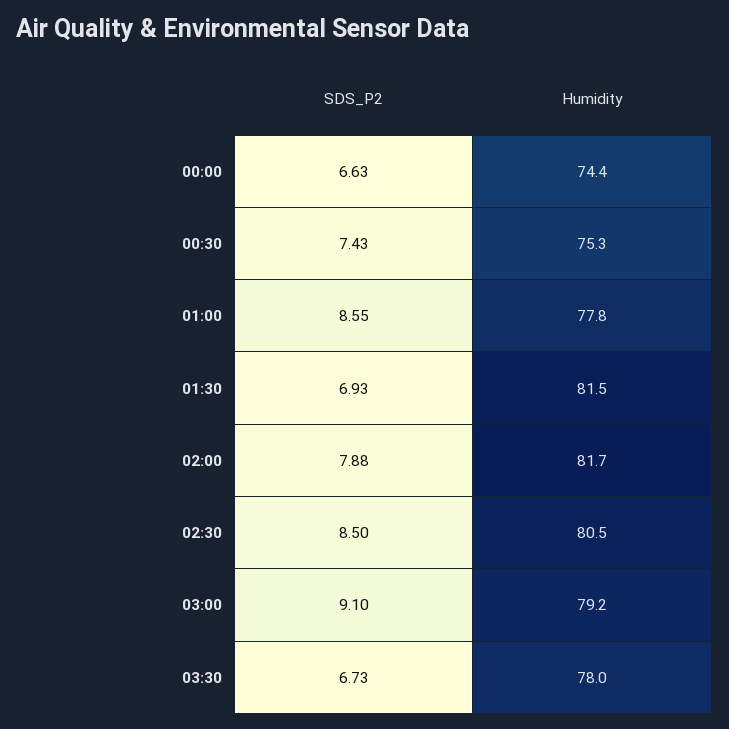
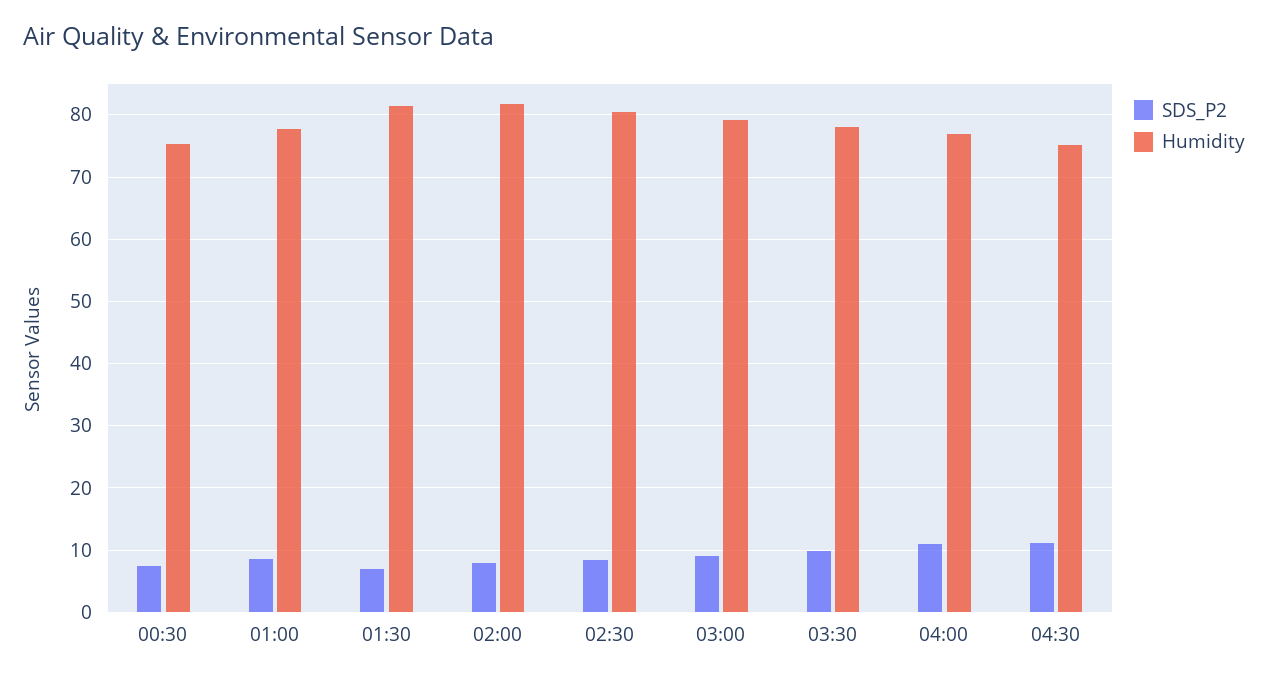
SDS_P2, 00:00: 6.63 -> none
Humidity, 00:00: 74.4 -> none
SDS_P2, 03:30: 6.73 -> 10
SDS_P2, 04:00: none -> 11
Humidity, 04:00: none -> 77
SDS_P2, 04:30: none -> 11
Humidity, 04:30: none -> 75

